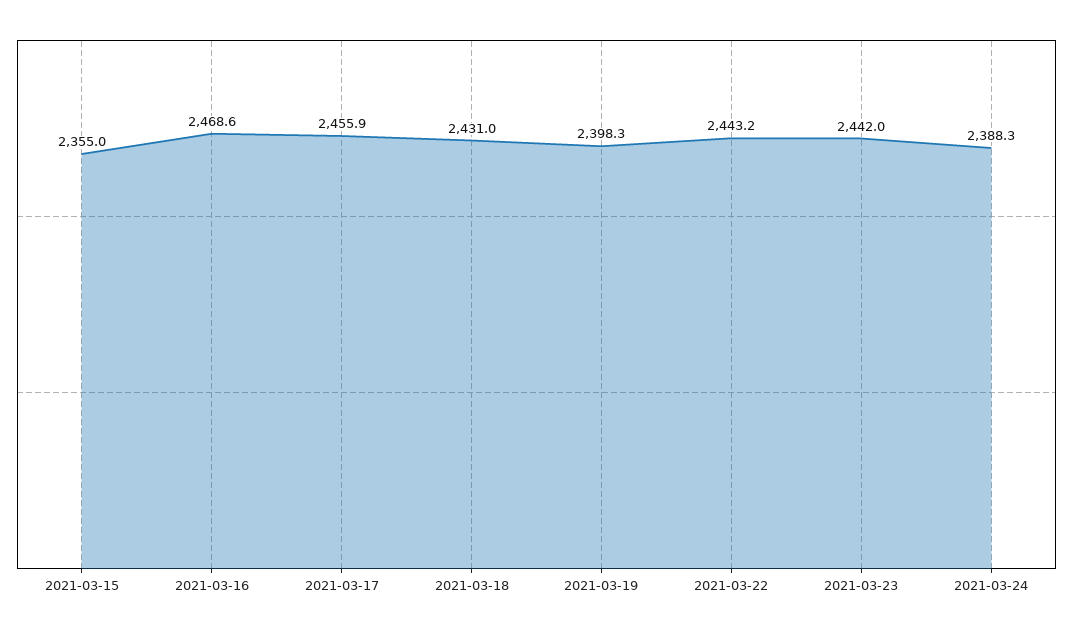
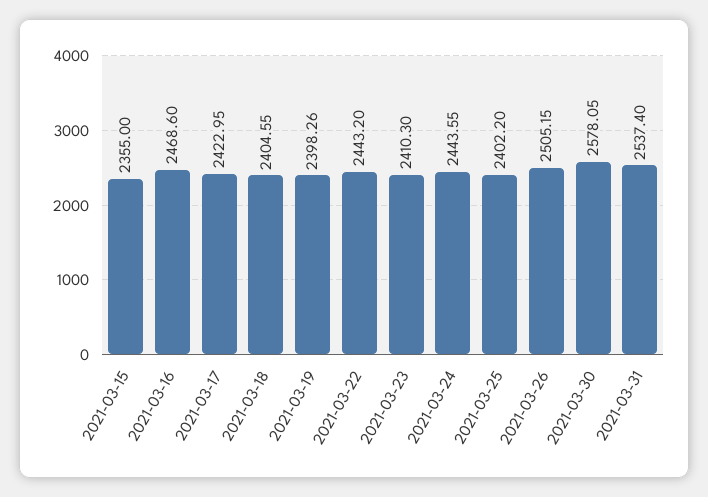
2021-03-17: 2455.9 -> 2422.95
2021-03-18: 2431 -> 2404.55
2021-03-23: 2442 -> 2410.3
2021-03-24: 2388.3 -> 2443.55
2021-03-25: none -> 2402.2
2021-03-26: none -> 2505.15
2021-03-30: none -> 2578.05
2021-03-31: none -> 2537.4

